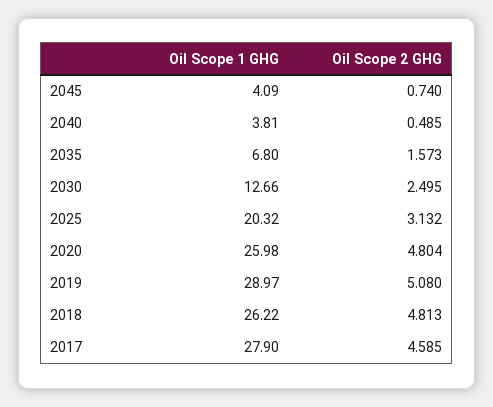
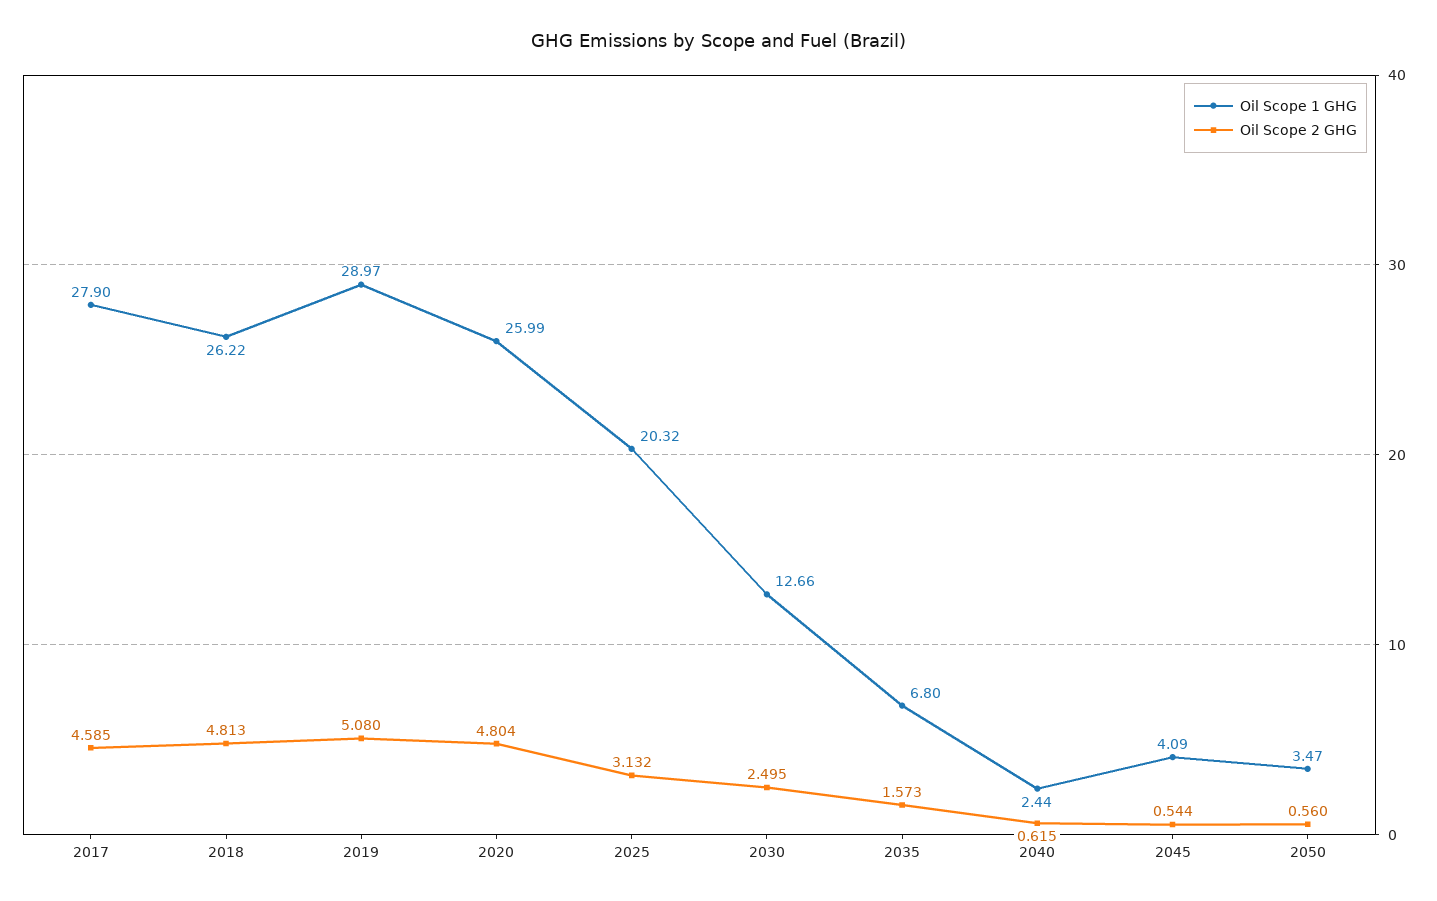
Oil Scope 2 GHG, 2045: 0.74 -> 0.544
Oil Scope 1 GHG, 2040: 3.81 -> 2.44
Oil Scope 2 GHG, 2040: 0.485 -> 0.615
Oil Scope 1 GHG, 2020: 25.98 -> 25.99
Oil Scope 1 GHG, 2050: none -> 3.47
Oil Scope 2 GHG, 2050: none -> 0.56

